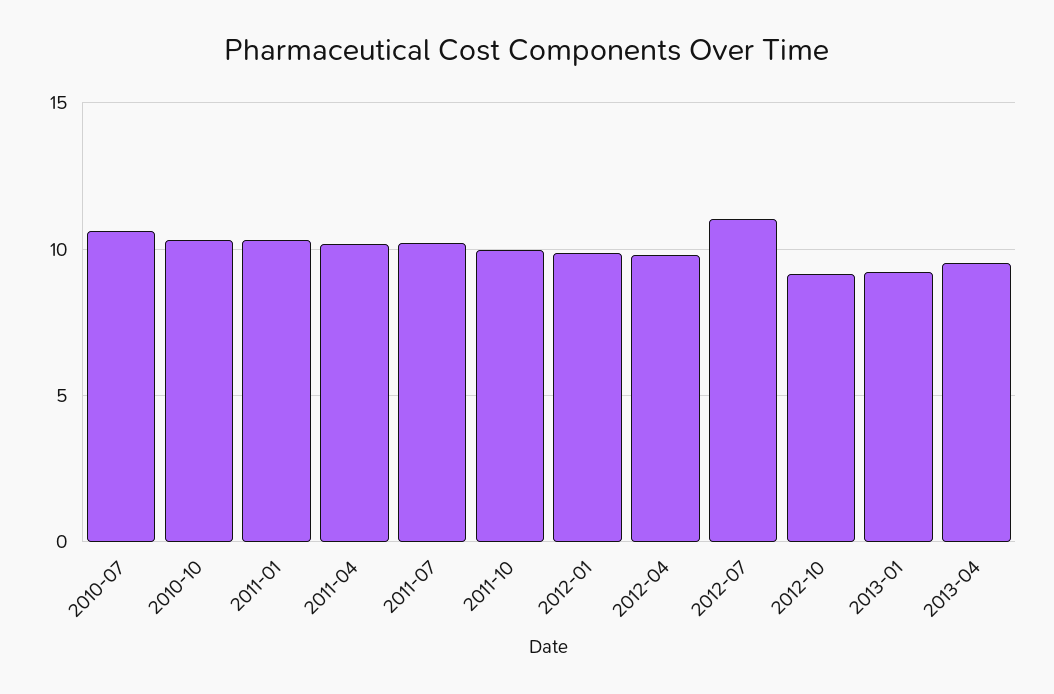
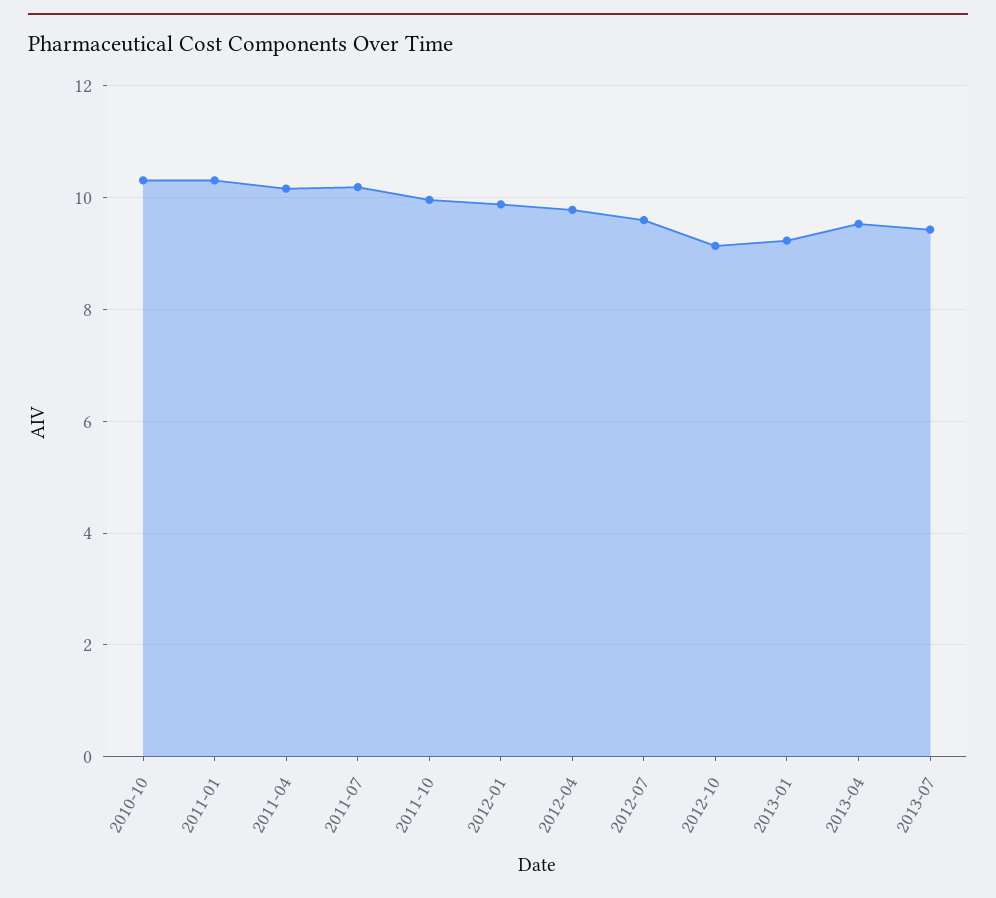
2010-07: 10.5 -> none
2012-07: 11 -> 9.6
2013-07: none -> 9.4

